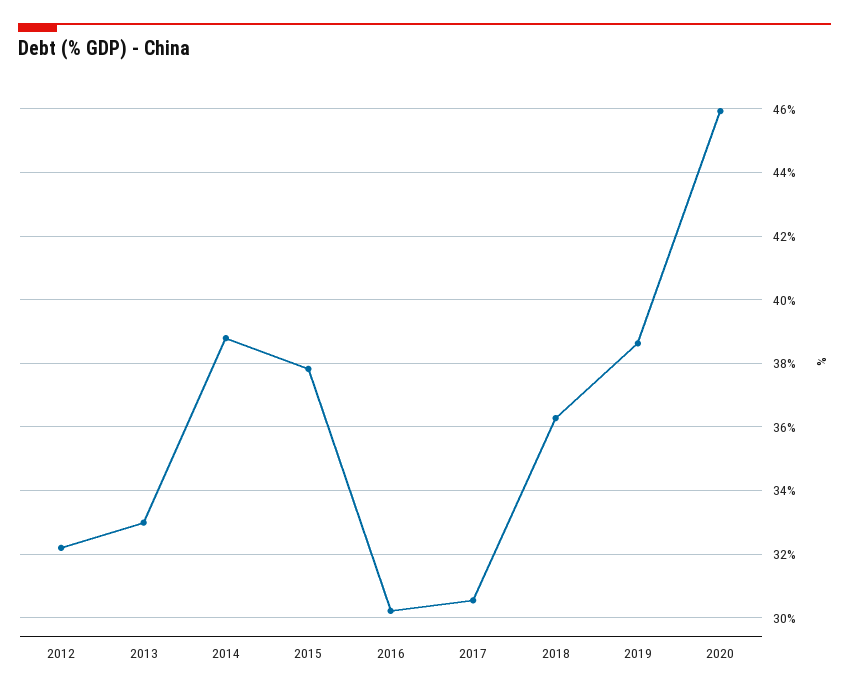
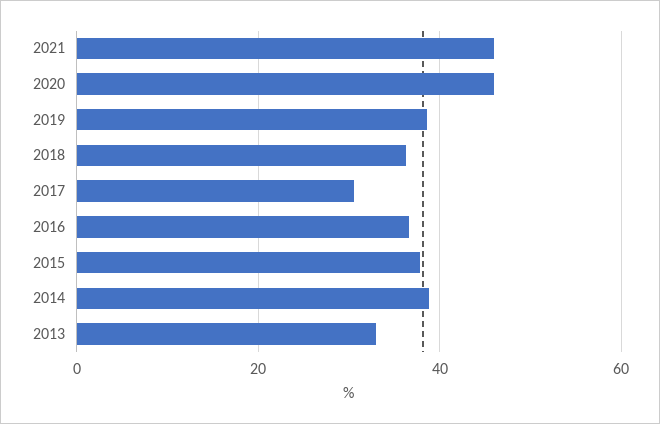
2012: 32.2 -> none
2016: 30.2 -> 36
2021: none -> 46

